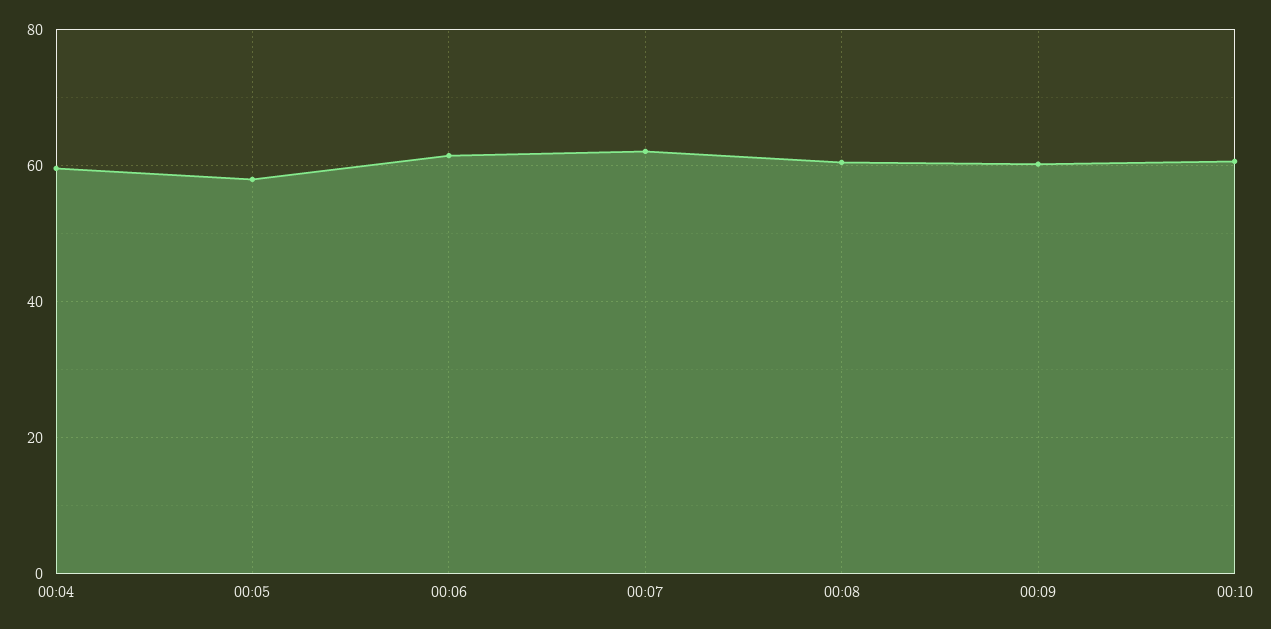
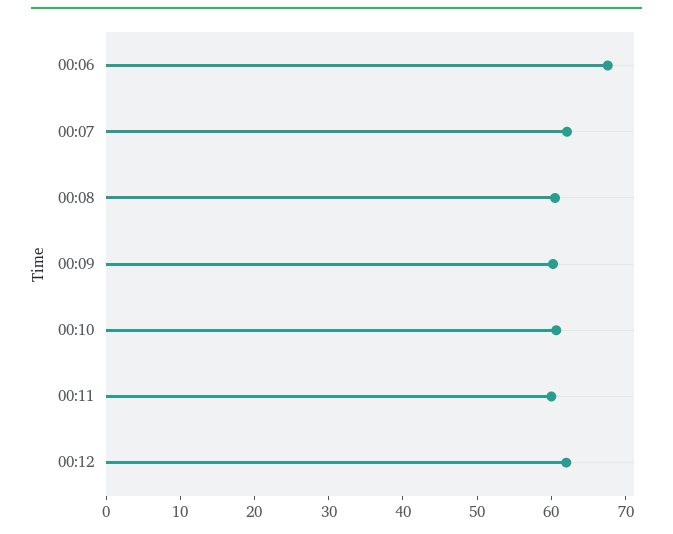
00:04: 60 -> none
00:05: 58 -> none
00:06: 62 -> 68
00:11: none -> 60
00:12: none -> 62

